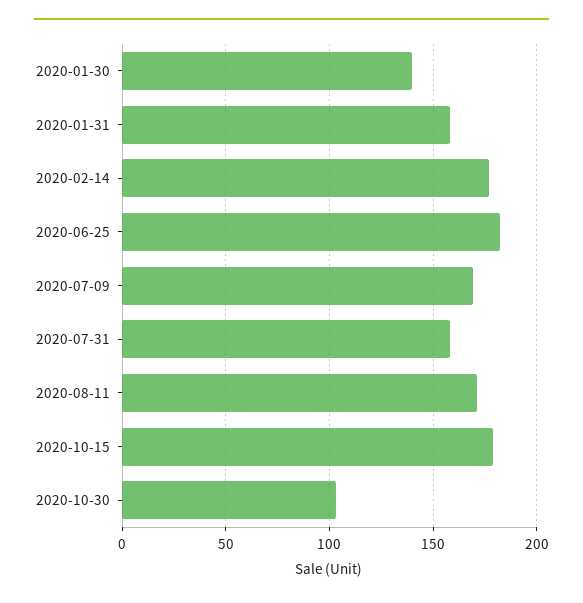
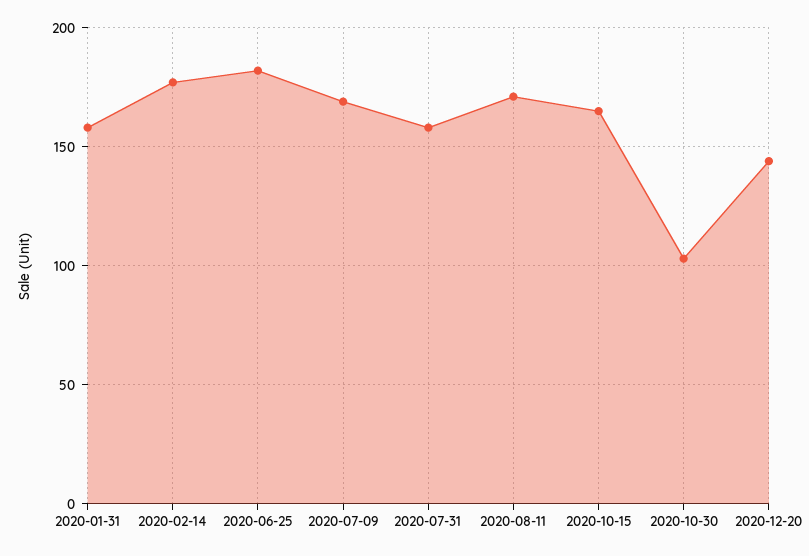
2020-01-30: 140 -> none
2020-10-15: 180 -> 165
2020-12-20: none -> 145

